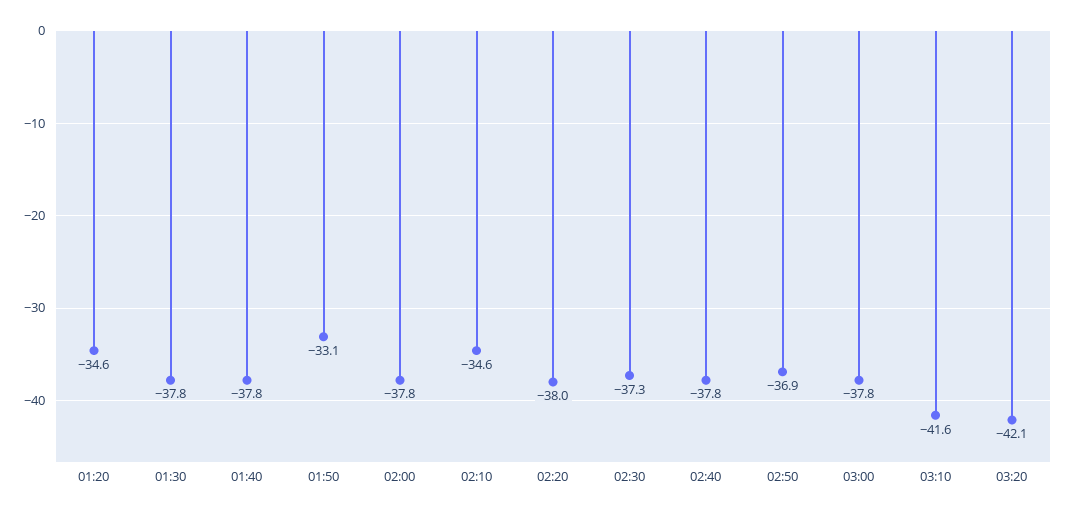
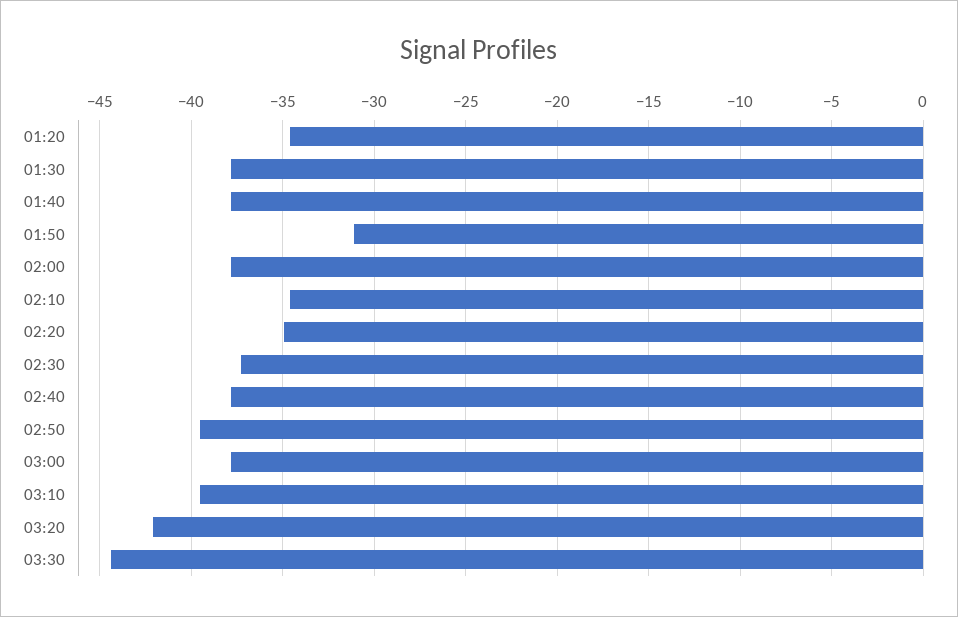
01:50: -33.1 -> -31
02:20: -38 -> -35
02:50: -36.9 -> -39.5
03:10: -41.6 -> -39.5
03:30: none -> -44.5

